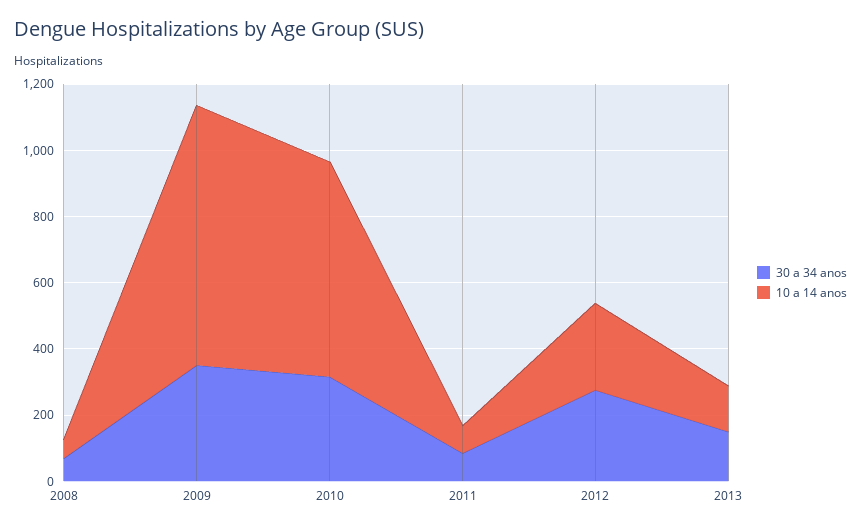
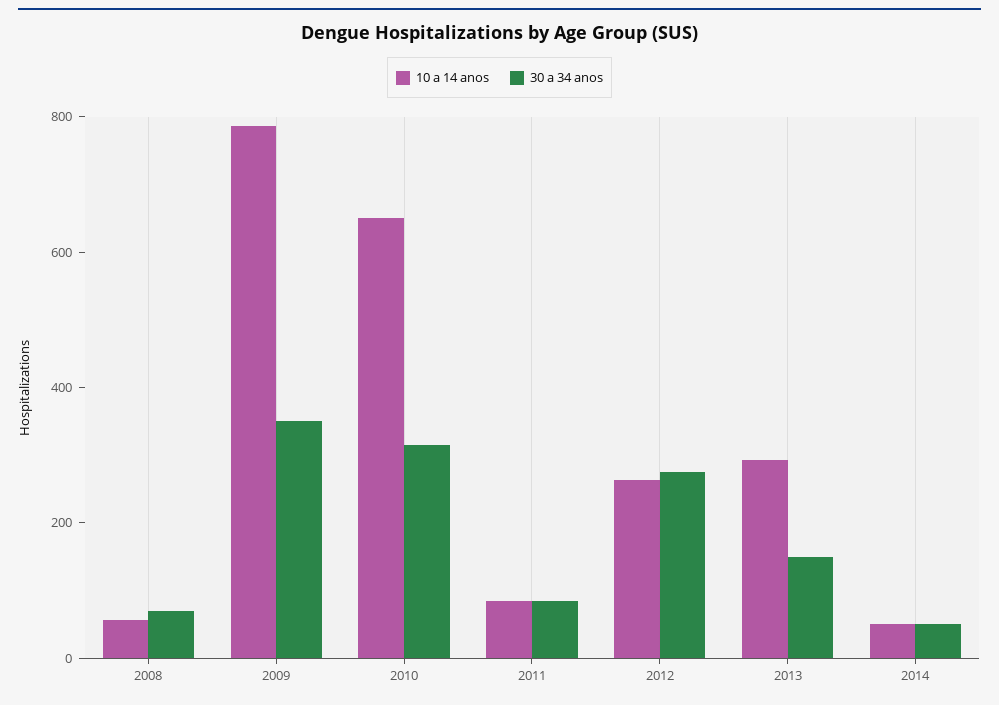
10 a 14 anos, 2013: 150 -> 300
10 a 14 anos, 2014: none -> 50
30 a 34 anos, 2014: none -> 50

